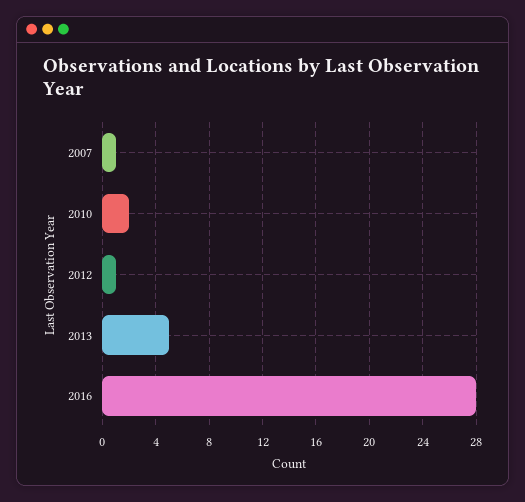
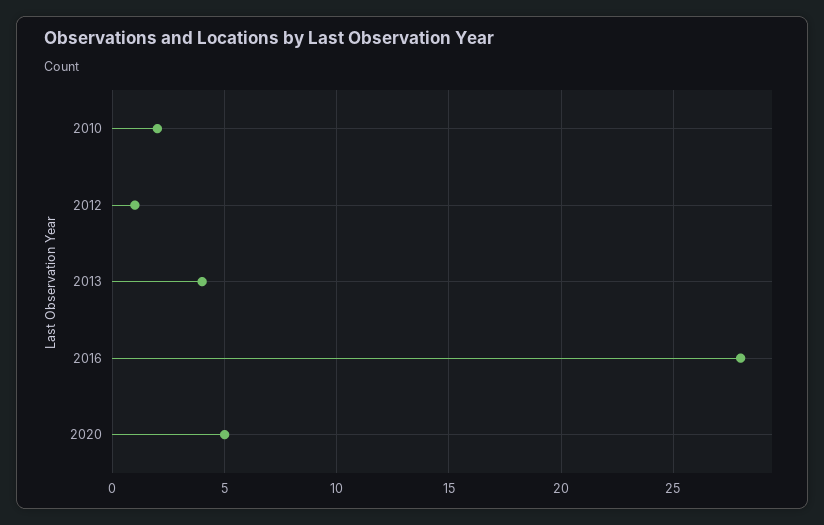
2007: 1 -> none
2013: 5 -> 4
2020: none -> 5

